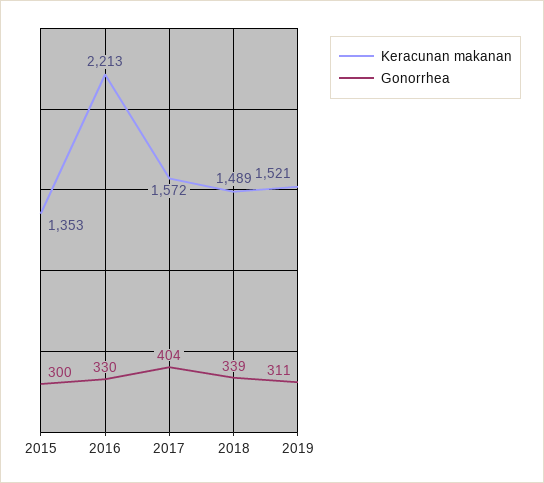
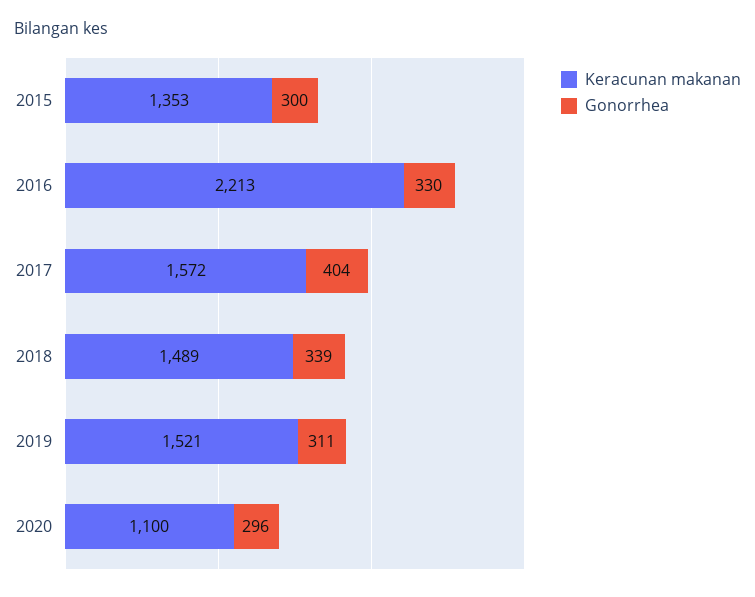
Keracunan makanan, 2020: none -> 1100
Gonorrhea, 2020: none -> 296

